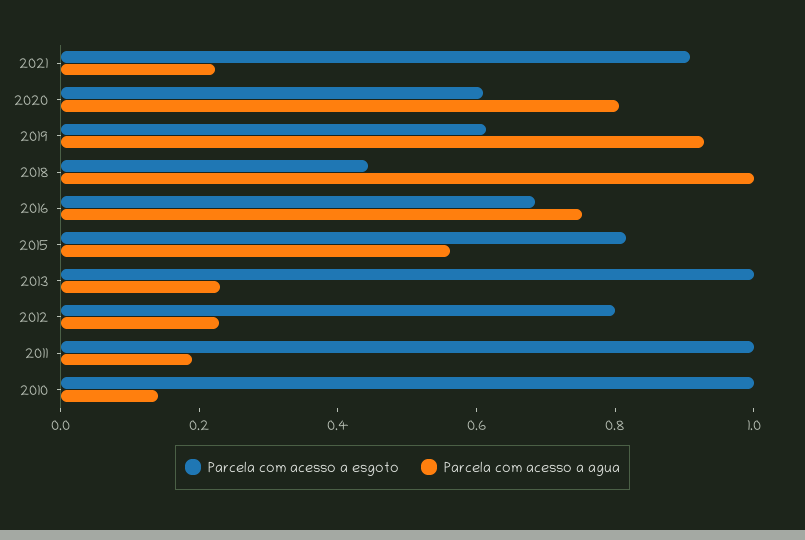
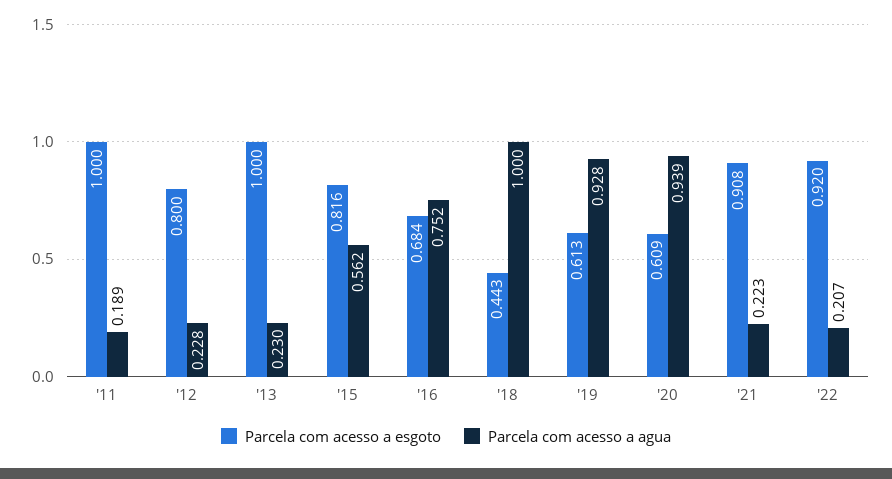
Parcela com acesso a agua, 2020: 0.8 -> 0.939
Parcela com acesso a esgoto, 2010: 1 -> none
Parcela com acesso a agua, 2010: 0.15 -> none
Parcela com acesso a esgoto, '22: none -> 0.92
Parcela com acesso a agua, '22: none -> 0.207

